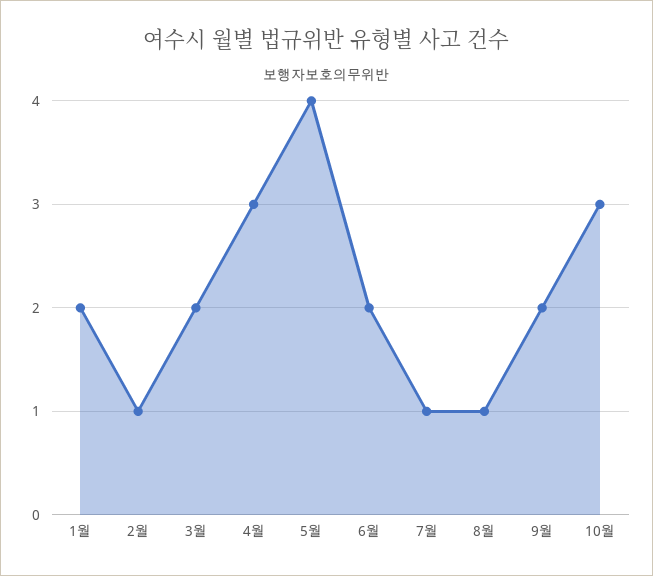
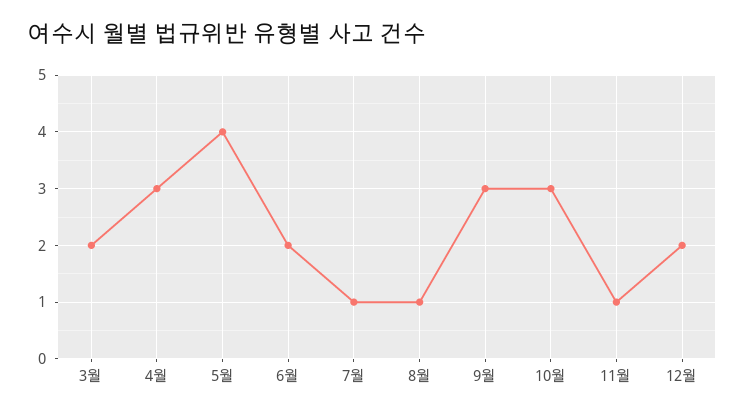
1월: 2 -> none
2월: 1 -> none
9월: 2 -> 3
11월: none -> 1
12월: none -> 2

